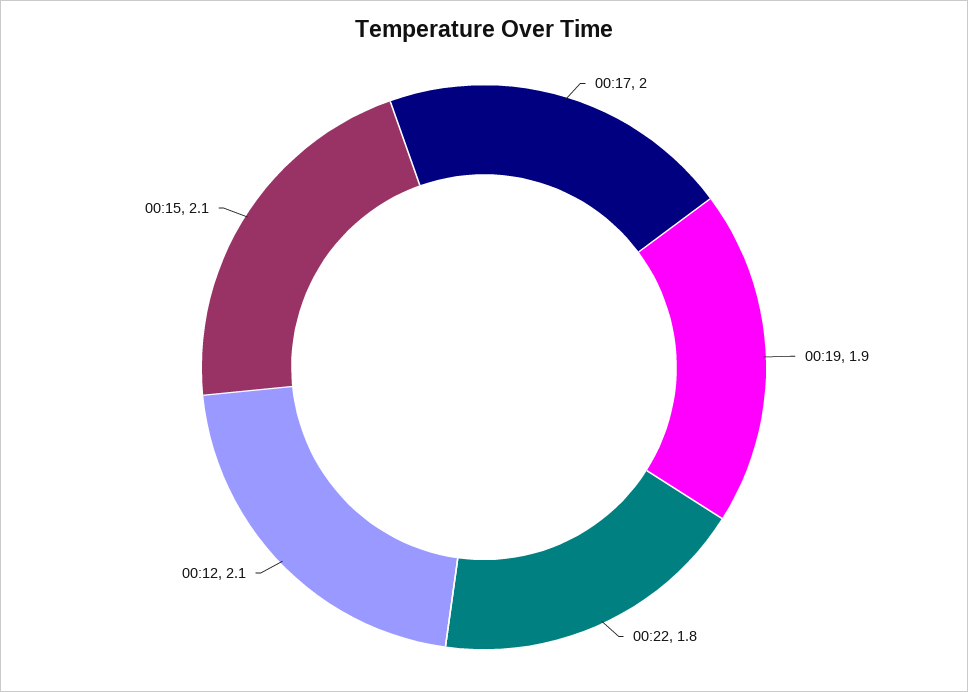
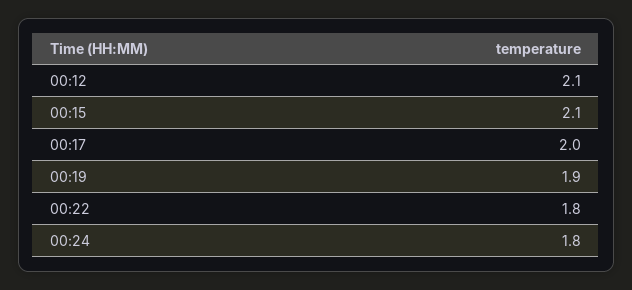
00:24: none -> 1.8

